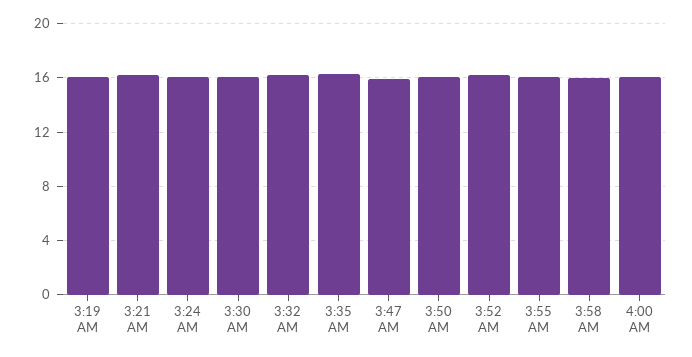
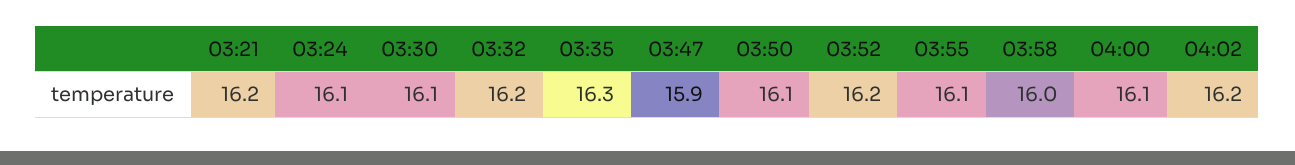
3:19 AM: 16 -> none
04:02: none -> 16.2

